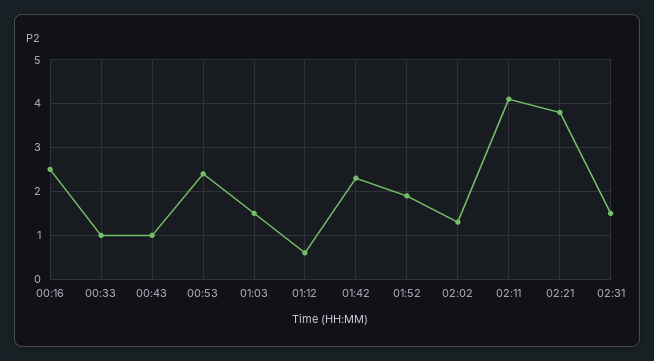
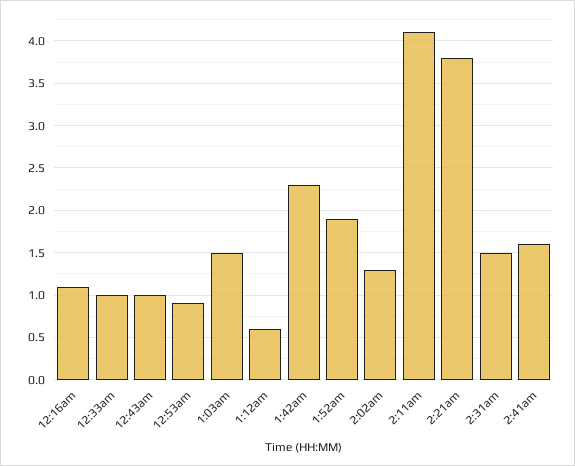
00:16: 2.5 -> 1.1
00:53: 2.5 -> 0.9
2:41am: none -> 1.6

